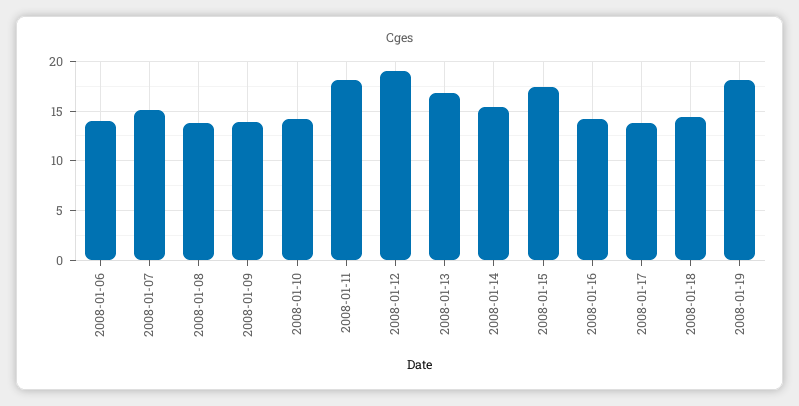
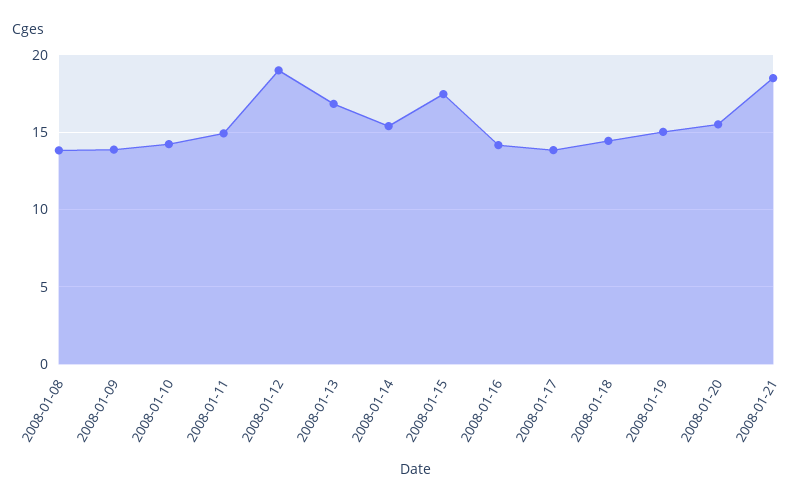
2008-01-06: 14 -> none
2008-01-07: 15 -> none
2008-01-11: 18 -> 15
2008-01-19: 18 -> 15
2008-01-20: none -> 15.5
2008-01-21: none -> 18.5

